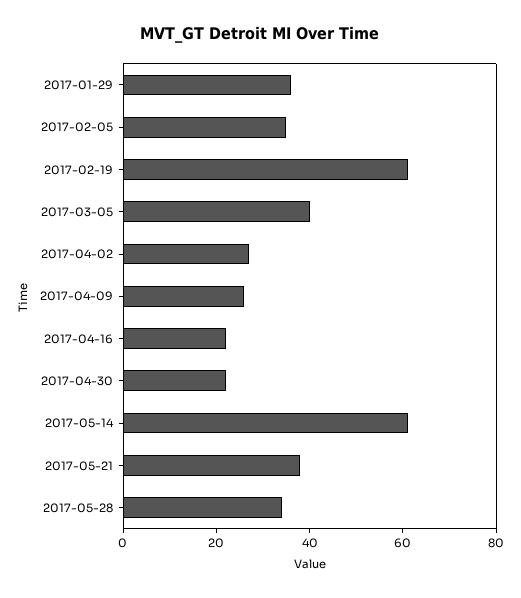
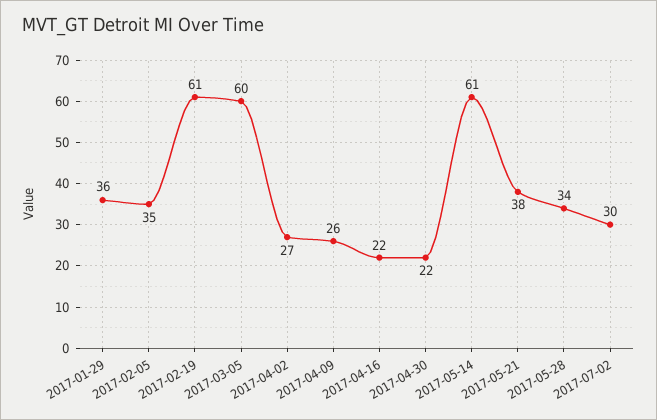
2017-03-05: 40 -> 60
2017-07-02: none -> 30

